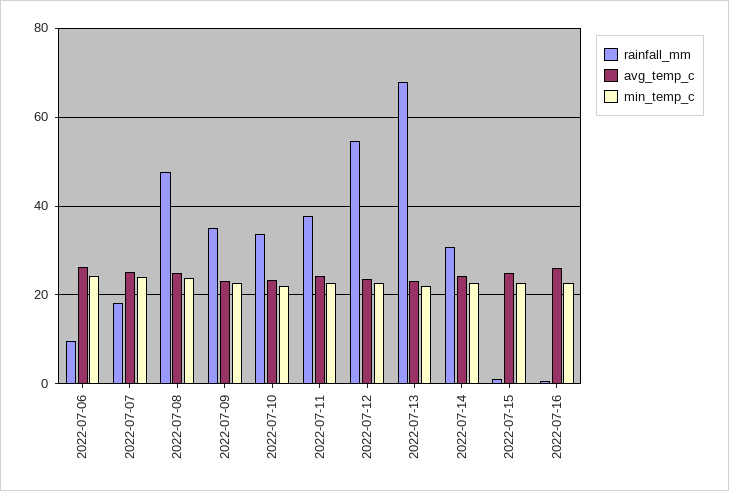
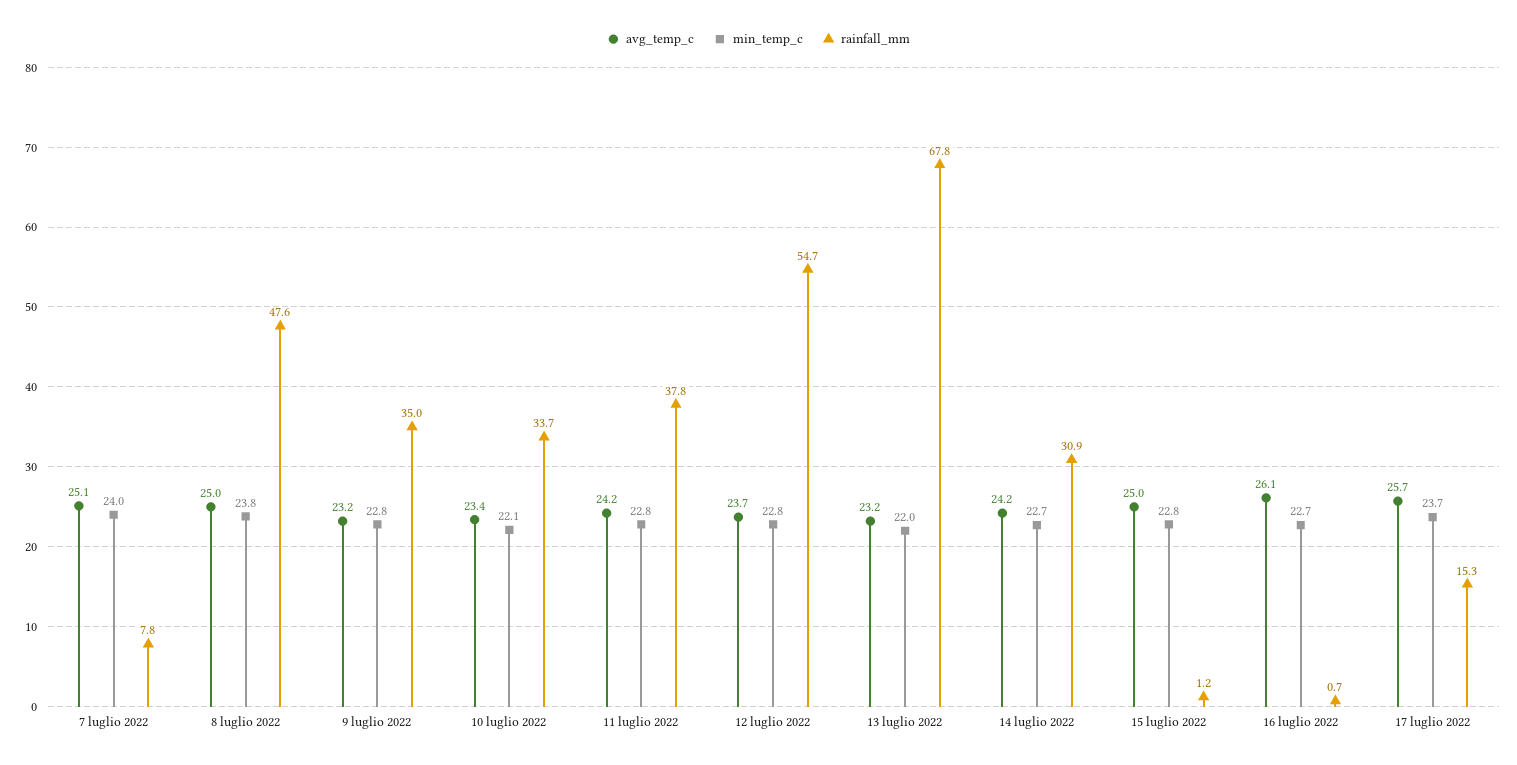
rainfall_mm, 2022-07-06: 10 -> none
avg_temp_c, 2022-07-06: 26 -> none
min_temp_c, 2022-07-06: 24 -> none
rainfall_mm, 2022-07-07: 18 -> 7.8
avg_temp_c, 17 luglio 2022: none -> 25.7
min_temp_c, 17 luglio 2022: none -> 23.7
rainfall_mm, 17 luglio 2022: none -> 15.3

